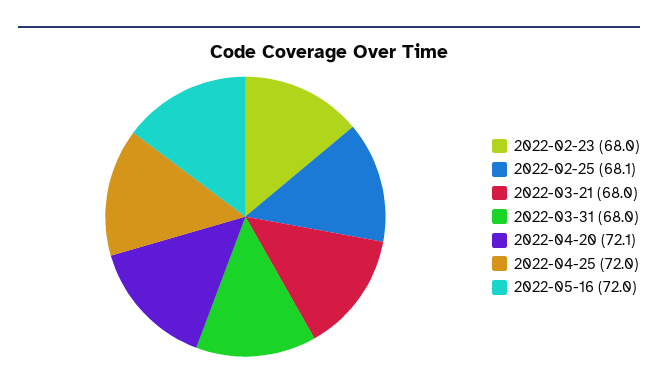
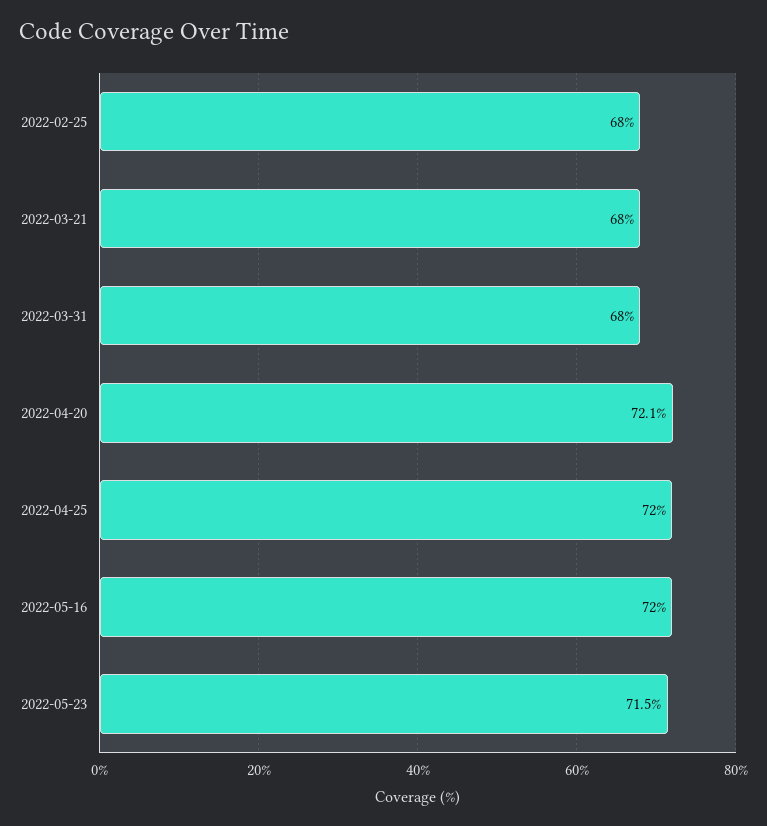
2022-02-23: 68 -> none
2022-02-25: 68.1 -> 68
2022-05-23: none -> 71.5

